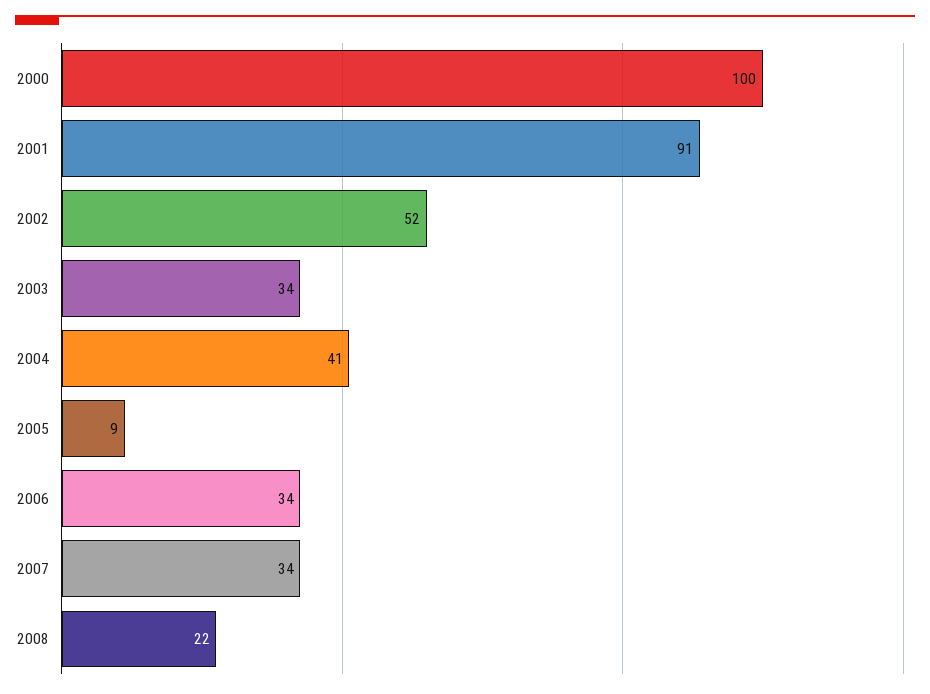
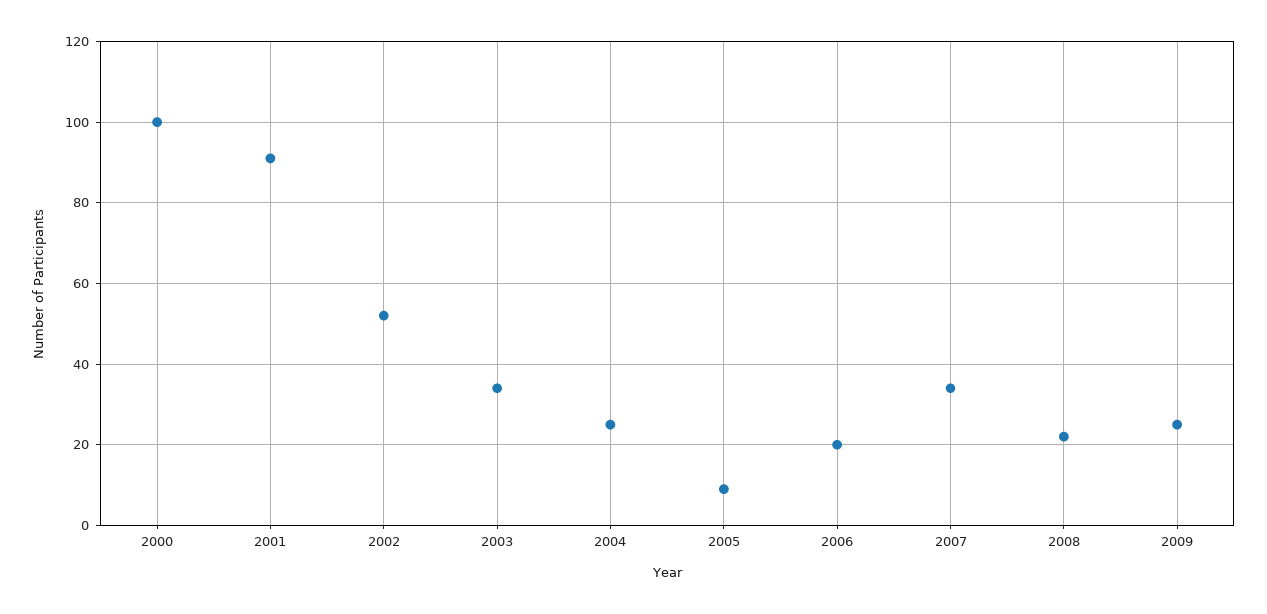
2004: 41 -> 25
2006: 34 -> 20
2009: none -> 25

